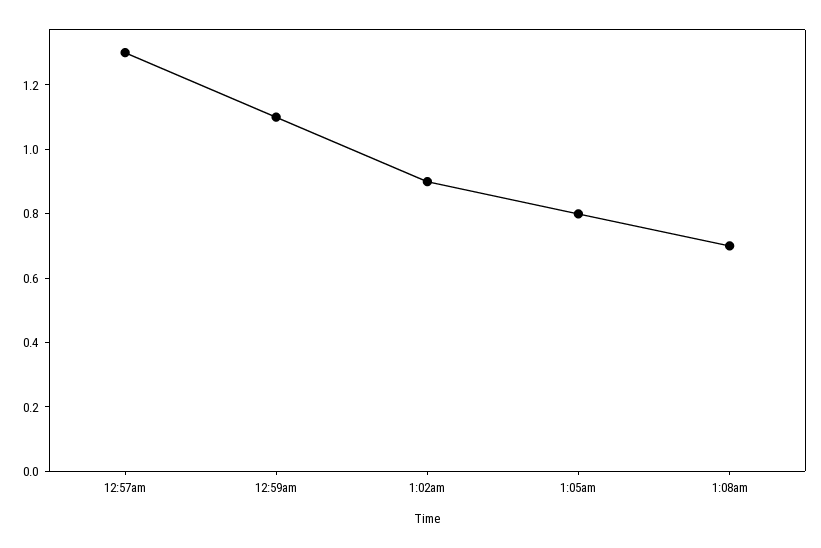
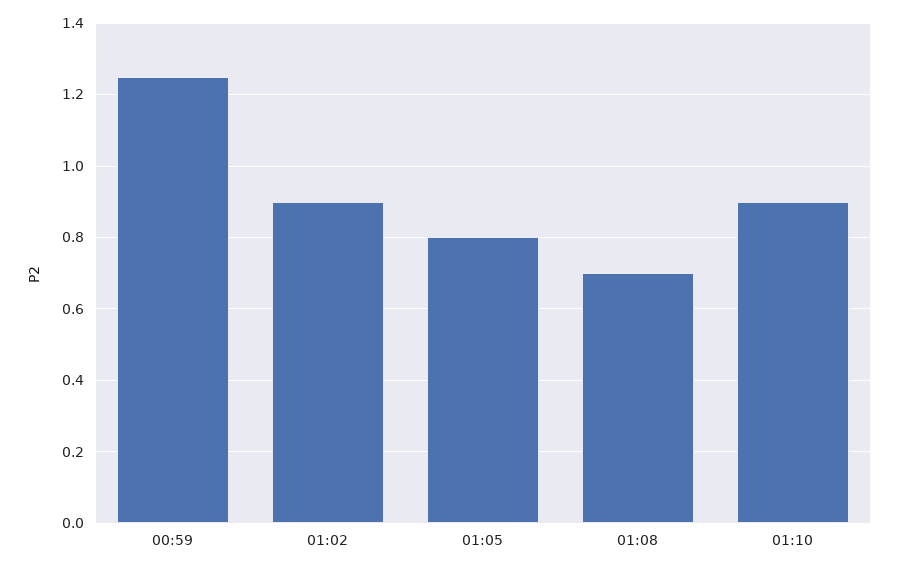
12:57am: 1.3 -> none
12:59am: 1.1 -> 1.25
01:10: none -> 0.9

